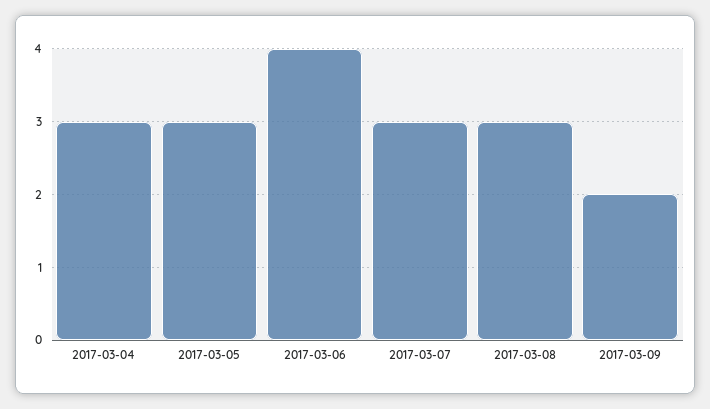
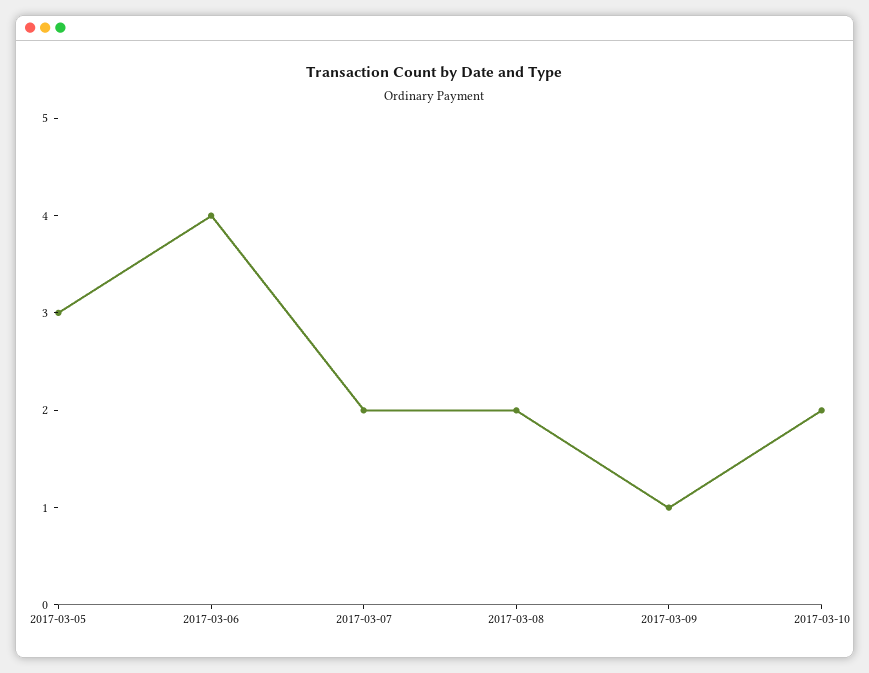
2017-03-04: 3 -> none
2017-03-07: 3 -> 2
2017-03-08: 3 -> 2
2017-03-09: 2 -> 1
2017-03-10: none -> 2

